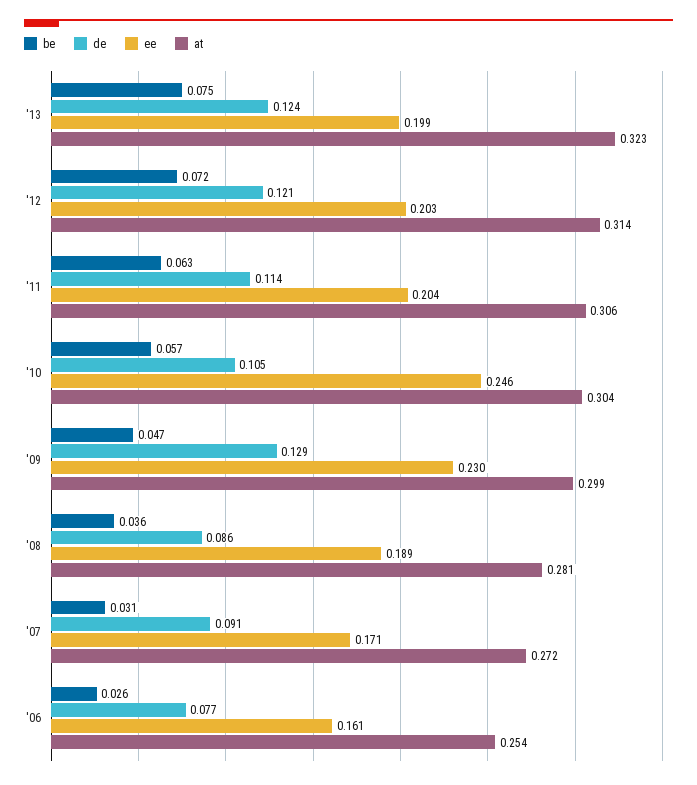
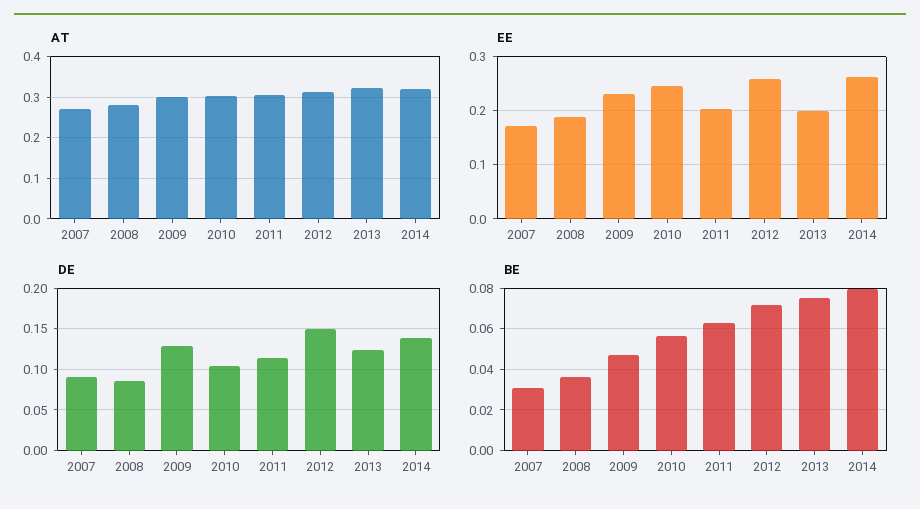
de, '12: 0.121 -> 0.15
ee, '12: 0.203 -> 0.26
be, '06: 0.026 -> none
de, '06: 0.077 -> none
ee, '06: 0.161 -> none
at, '06: 0.254 -> none
at, 2014: none -> 0.32
ee, 2014: none -> 0.26
de, 2014: none -> 0.14
be, 2014: none -> 0.08

